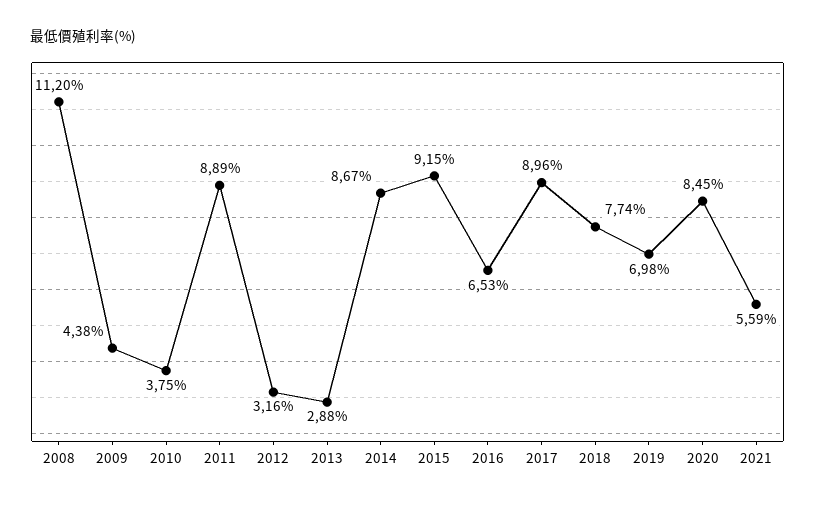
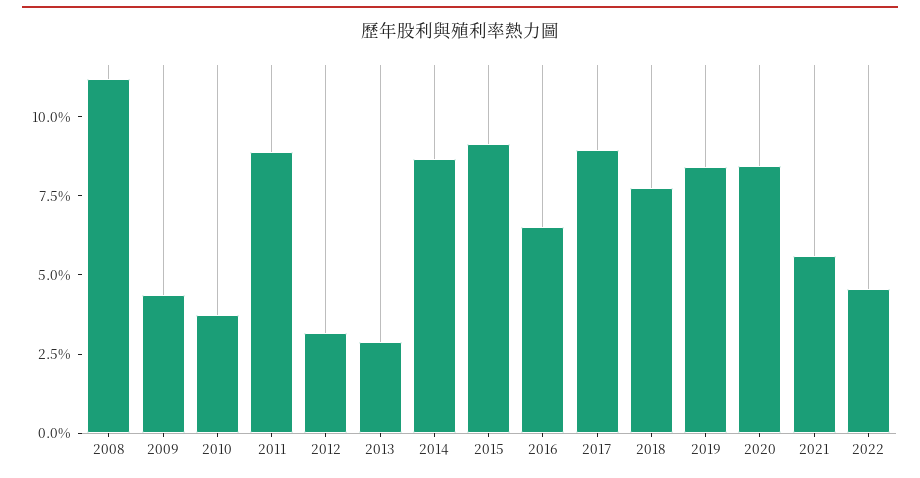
2019: 6.98 -> 8.5
2022: none -> 4.5

